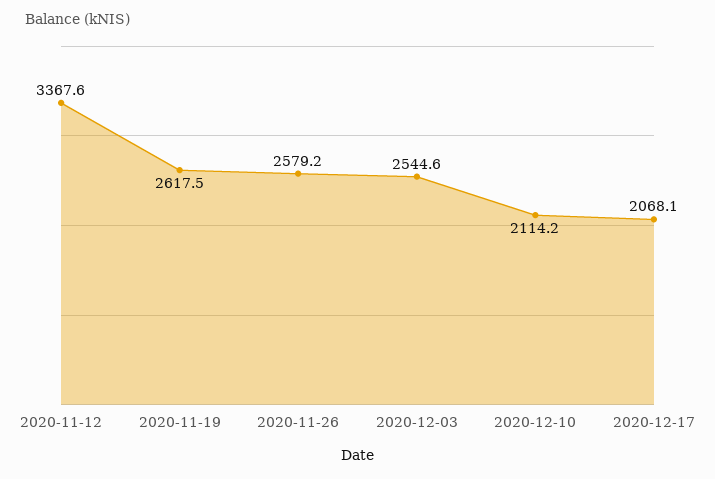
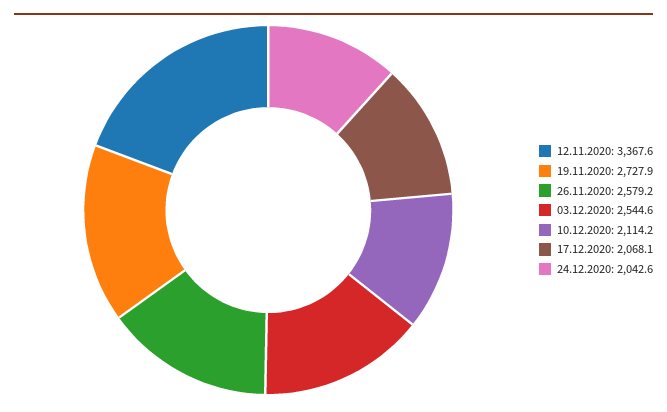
2020-11-19: 2617.5 -> 2727.9
24.12.2020: none -> 2042.6

